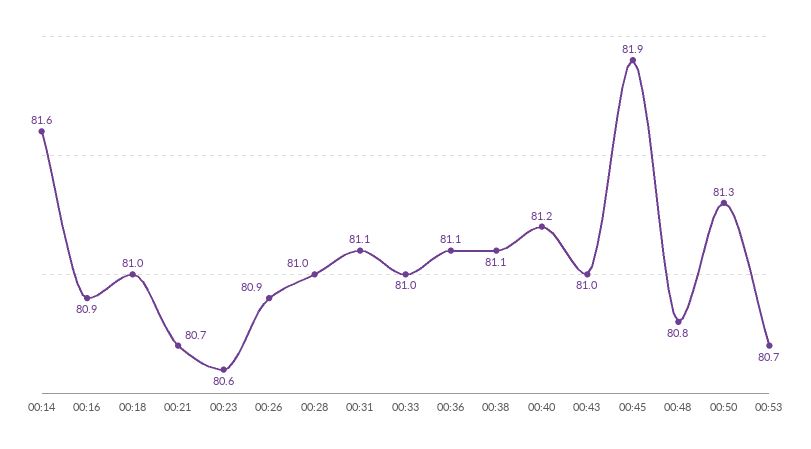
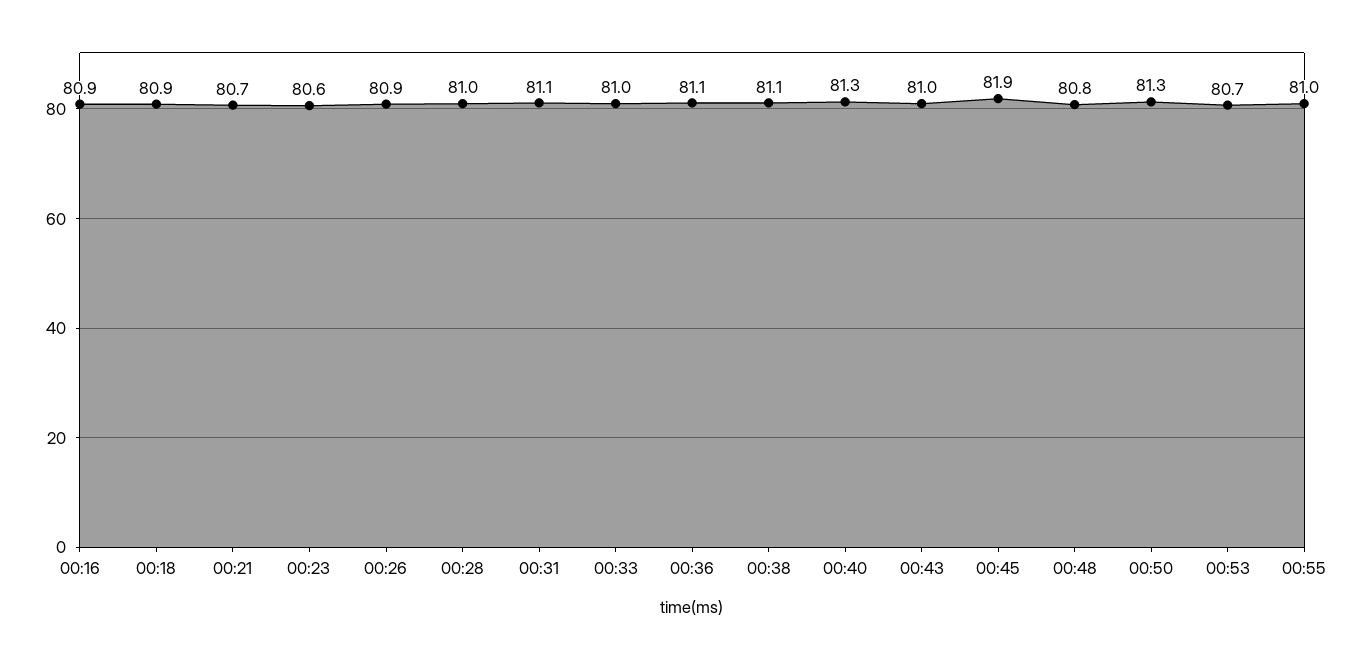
00:14: 81.6 -> none
00:18: 81 -> 80.9
00:40: 81.2 -> 81.3
00:55: none -> 81

